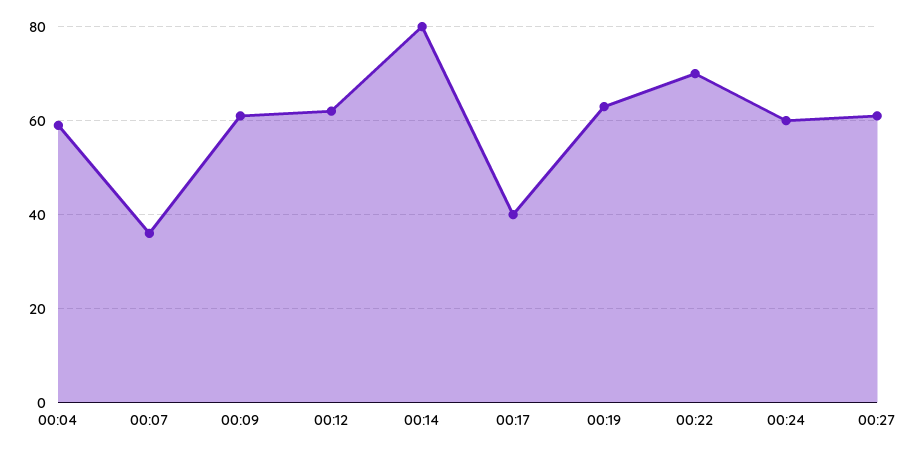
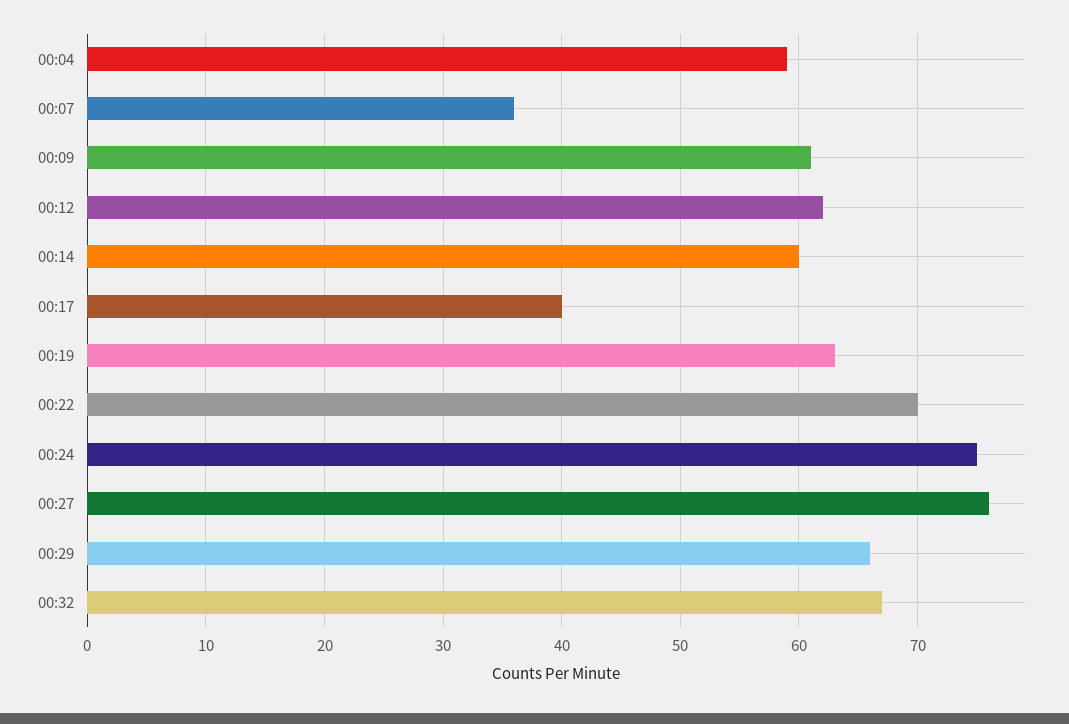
00:14: 80 -> 60
00:24: 60 -> 75
00:27: 60 -> 76
00:29: none -> 66
00:32: none -> 67

